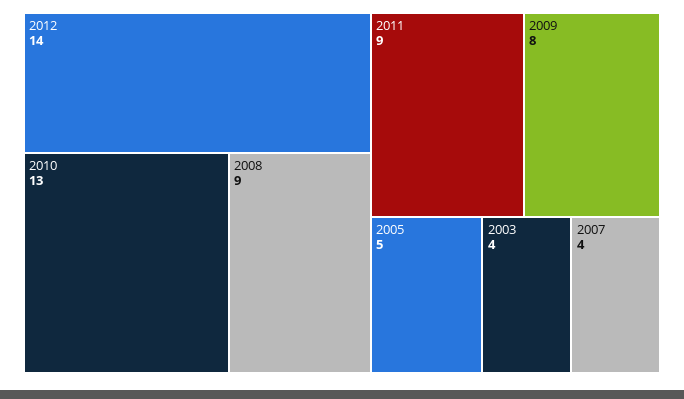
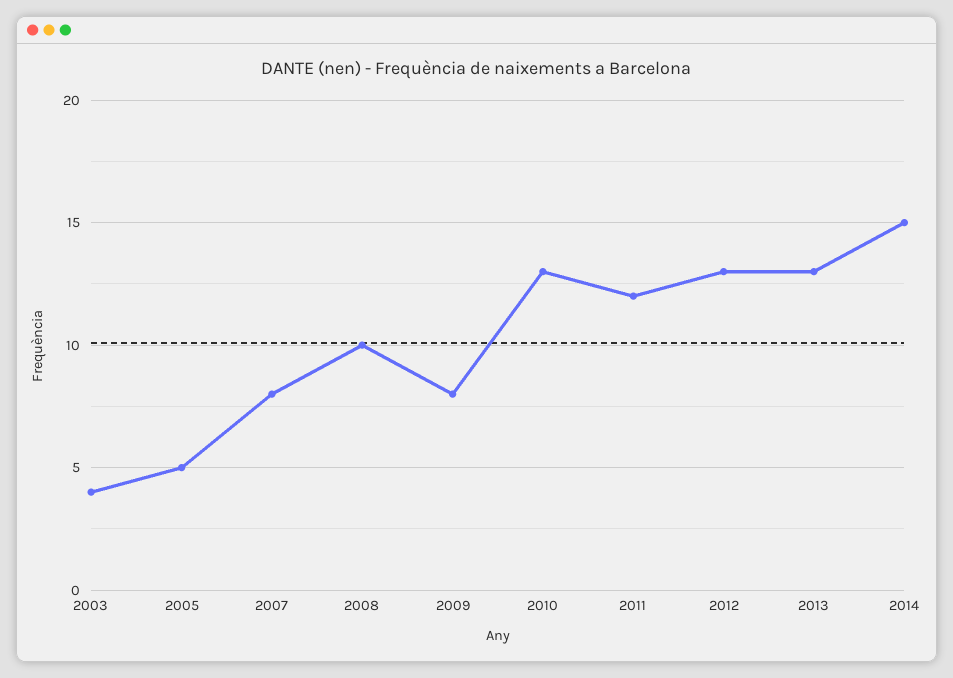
2012: 14 -> 13
2008: 9 -> 10
2011: 9 -> 12
2007: 4 -> 8
2013: none -> 13
2014: none -> 15

